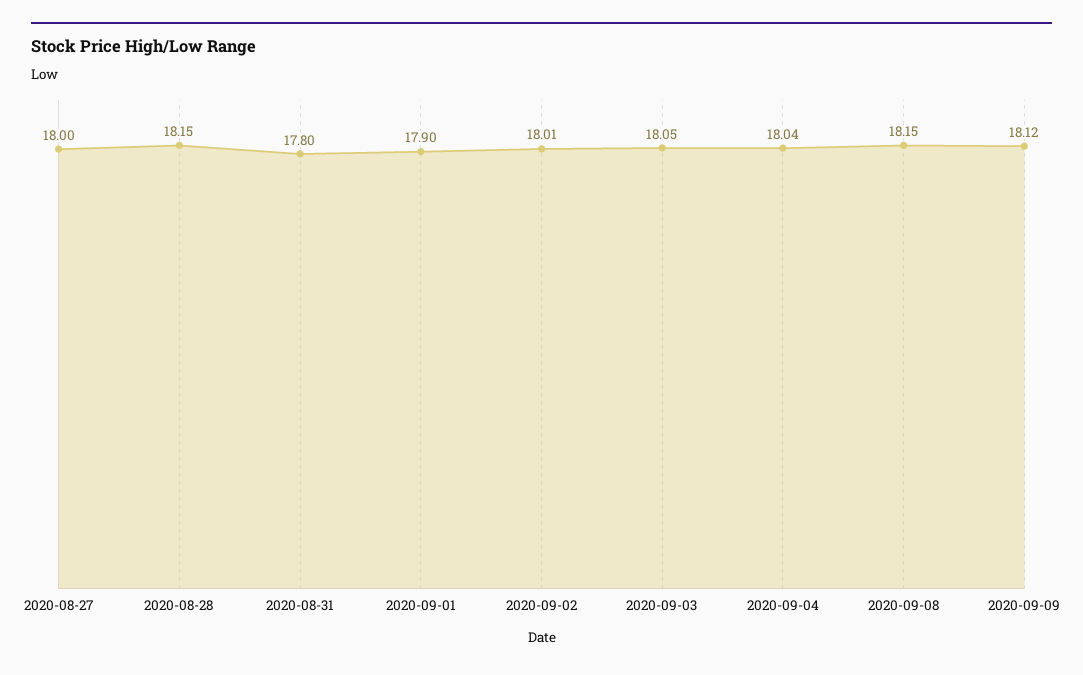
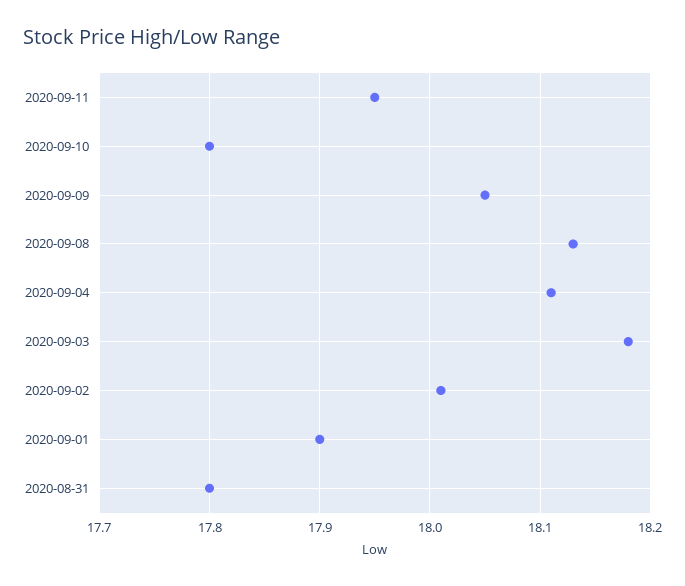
2020-08-27: 18 -> none
2020-08-28: 18.15 -> none
2020-09-03: 18.05 -> 18.18
2020-09-04: 18.04 -> 18.11
2020-09-08: 18.15 -> 18.13
2020-09-09: 18.12 -> 18.05
2020-09-11: none -> 17.95
2020-09-10: none -> 17.8

